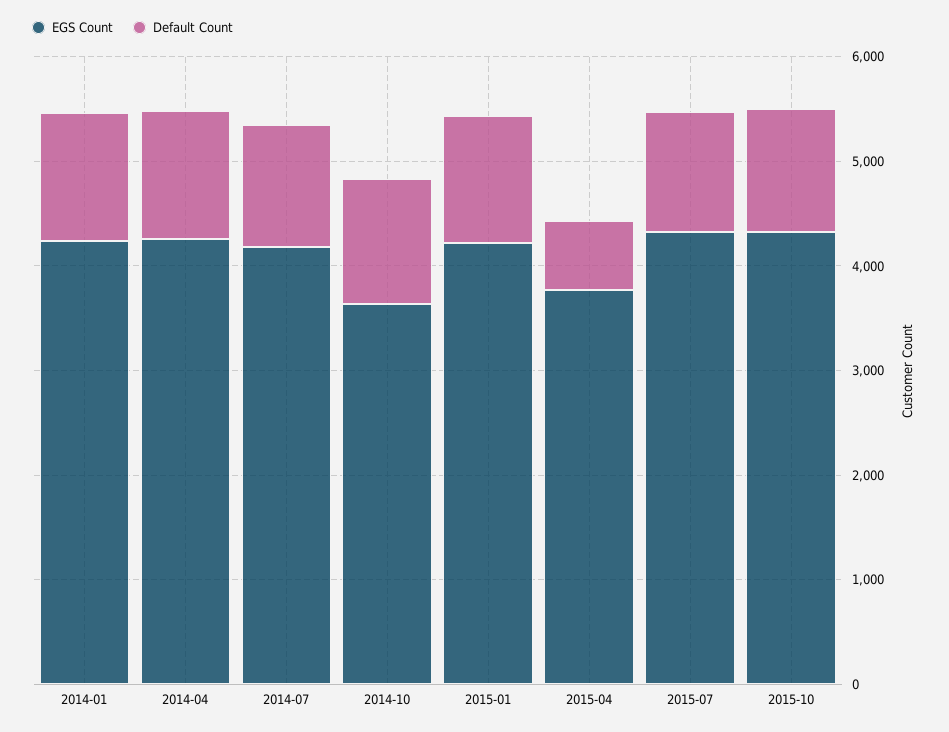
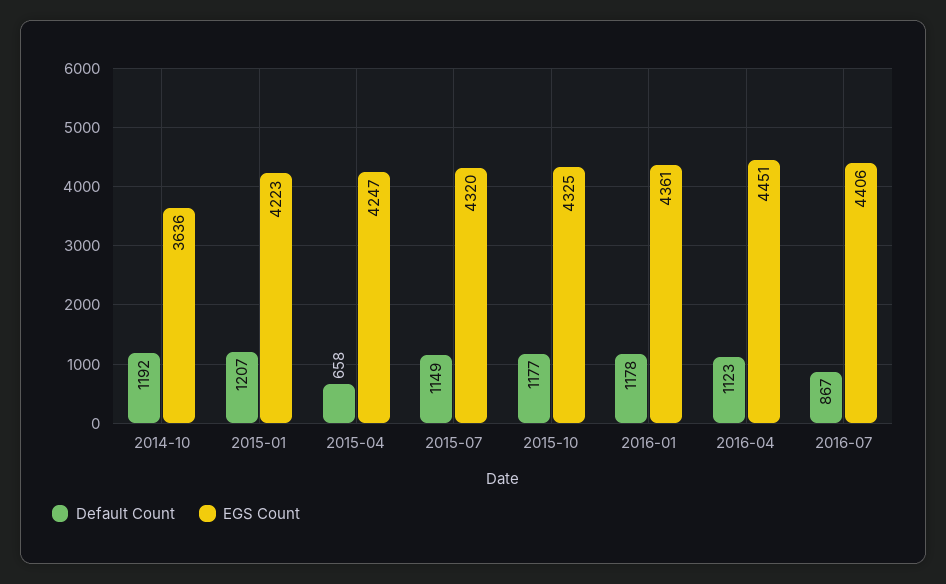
EGS Count, 2014-01: 4200 -> none
Default Count, 2014-01: 1200 -> none
EGS Count, 2014-04: 4200 -> none
Default Count, 2014-04: 1200 -> none
EGS Count, 2014-07: 4200 -> none
Default Count, 2014-07: 1200 -> none
EGS Count, 2015-04: 3800 -> 4247
Default Count, 2016-01: none -> 1178
EGS Count, 2016-01: none -> 4361
Default Count, 2016-04: none -> 1123
EGS Count, 2016-04: none -> 4451
Default Count, 2016-07: none -> 867
EGS Count, 2016-07: none -> 4406

